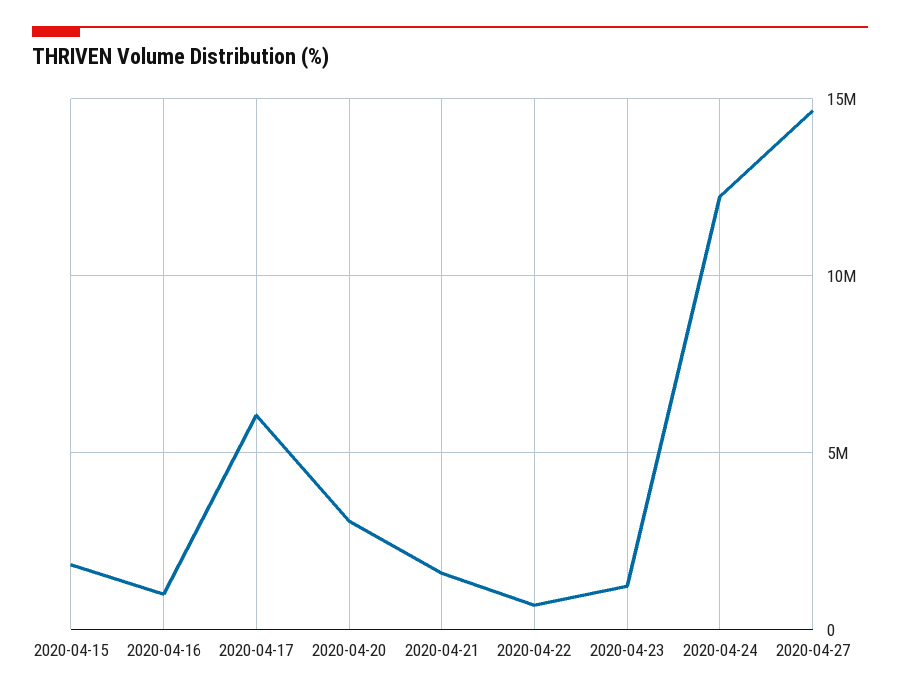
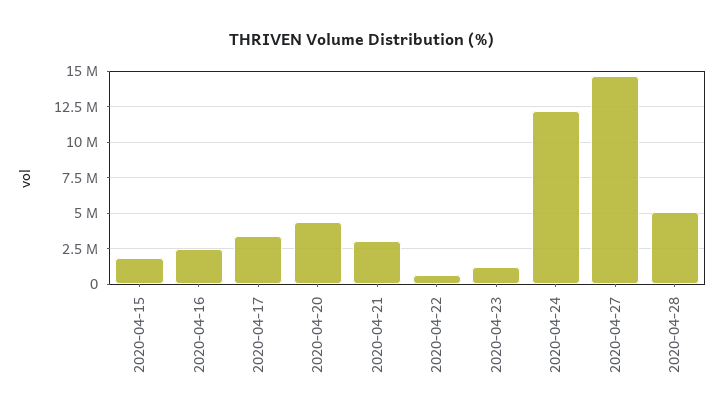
2020-04-16: 1000000 -> 2500000
2020-04-17: 6000000 -> 3500000
2020-04-20: 3000000 -> 4500000
2020-04-21: 1500000 -> 3000000
2020-04-28: none -> 5000000

